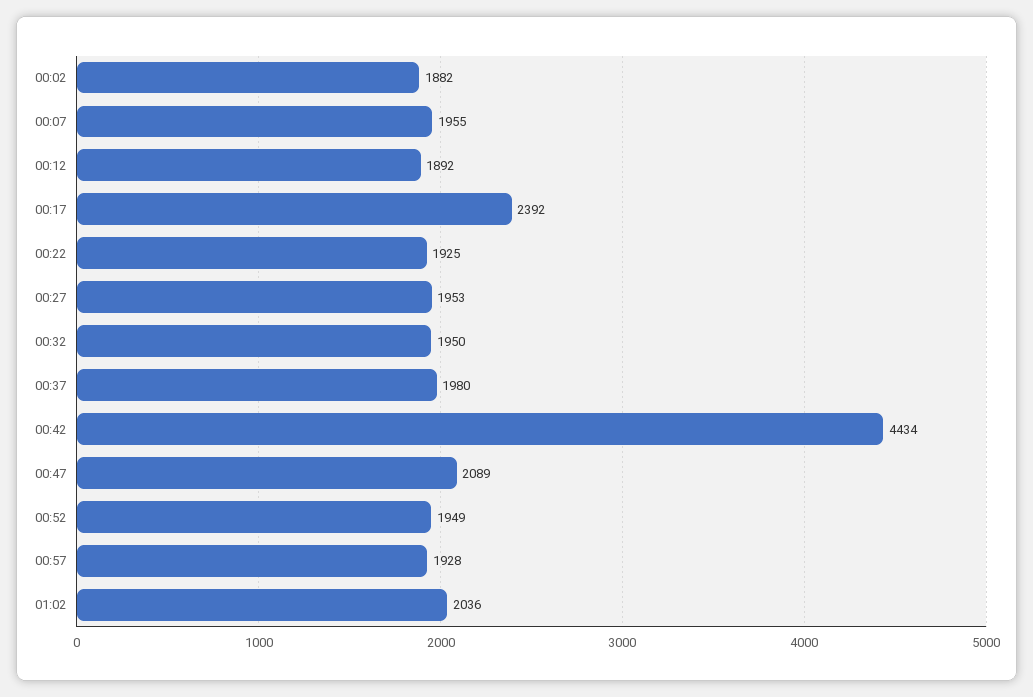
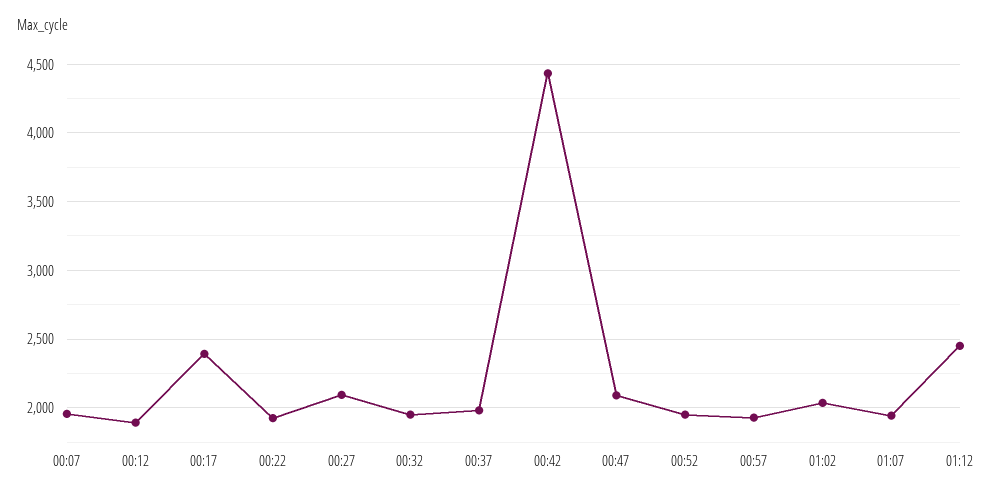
00:02: 1882 -> none
00:27: 1953 -> 2100
01:07: none -> 1950
01:12: none -> 2450

